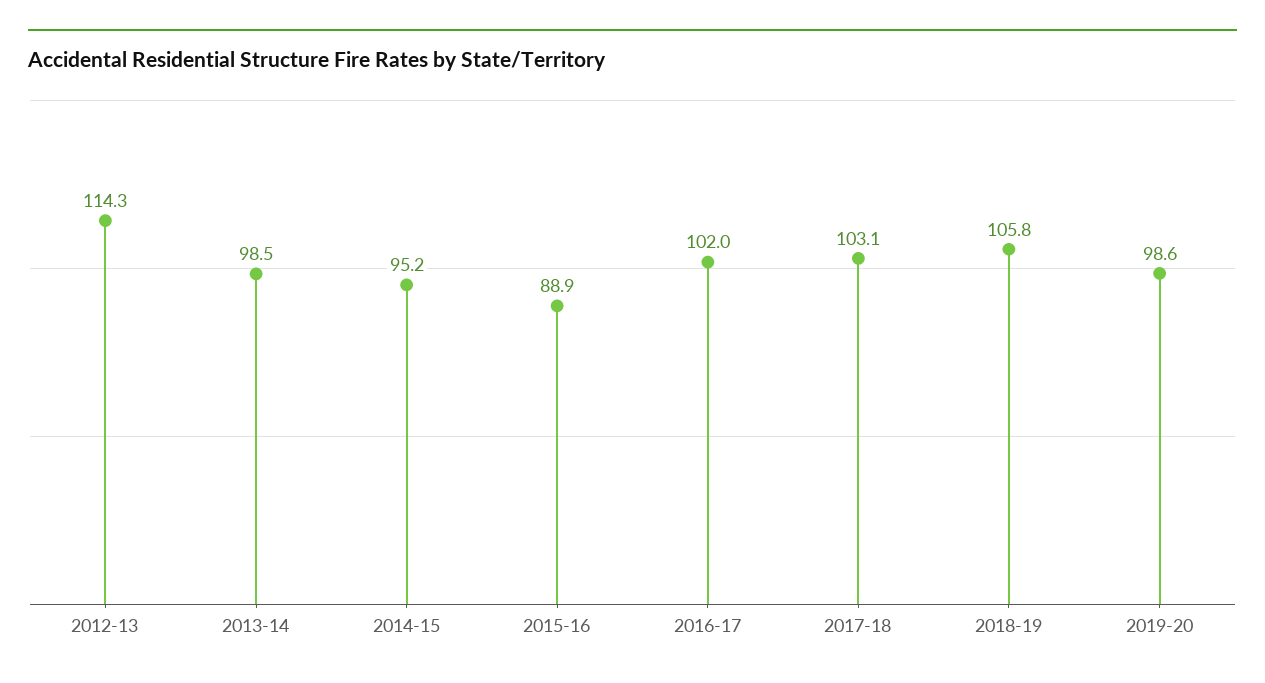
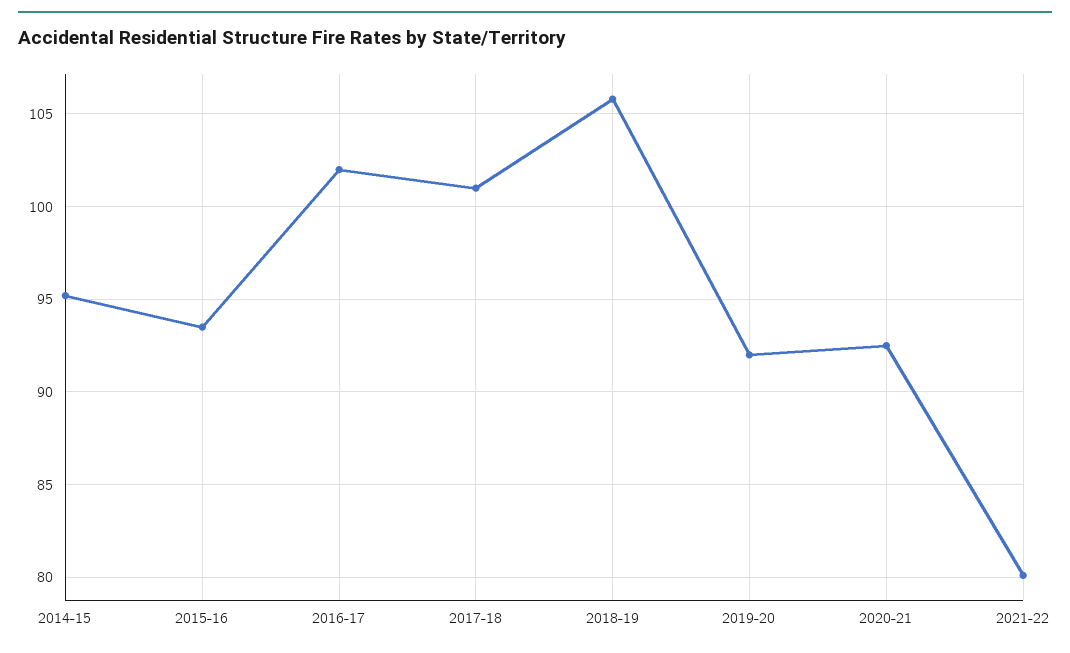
2012-13: 114.3 -> none
2013-14: 98.5 -> none
2015-16: 88.9 -> 93.5
2017-18: 103.1 -> 101
2019-20: 98.6 -> 92
2020-21: none -> 92.5
2021-22: none -> 80

